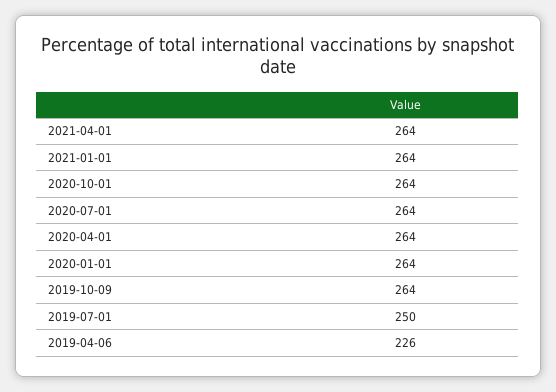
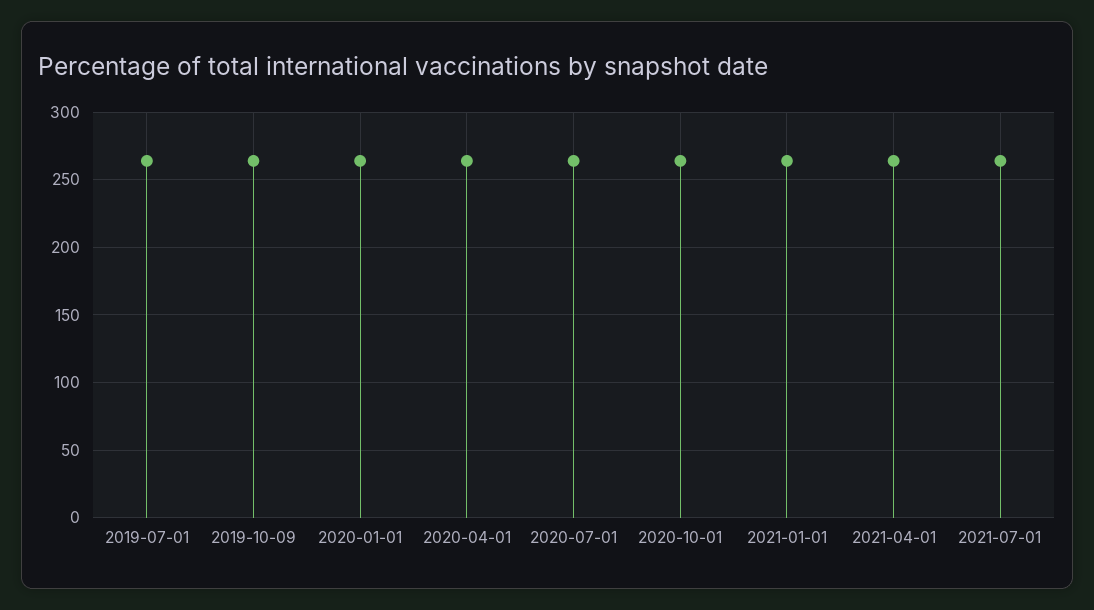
2019-07-01: 250 -> 265
2019-04-06: 226 -> none
2021-07-01: none -> 265

